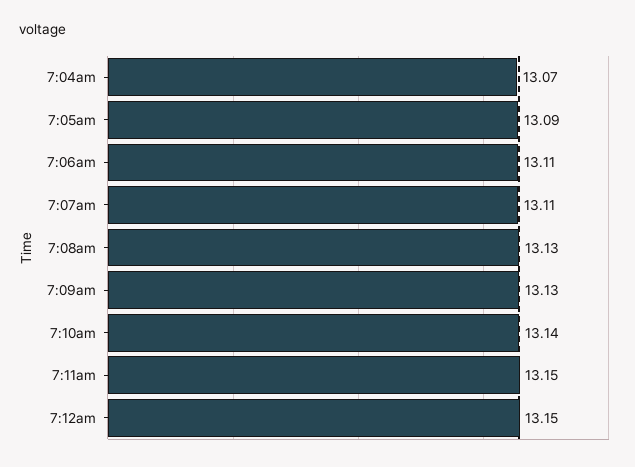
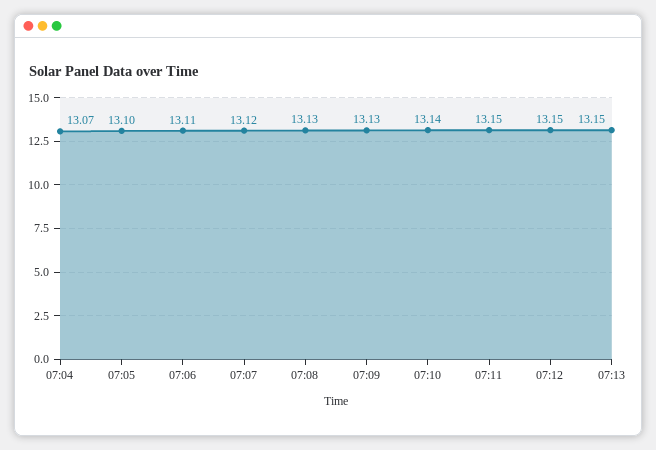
7:05am: 13.09 -> 13.1
7:07am: 13.11 -> 13.12
07:13: none -> 13.15

